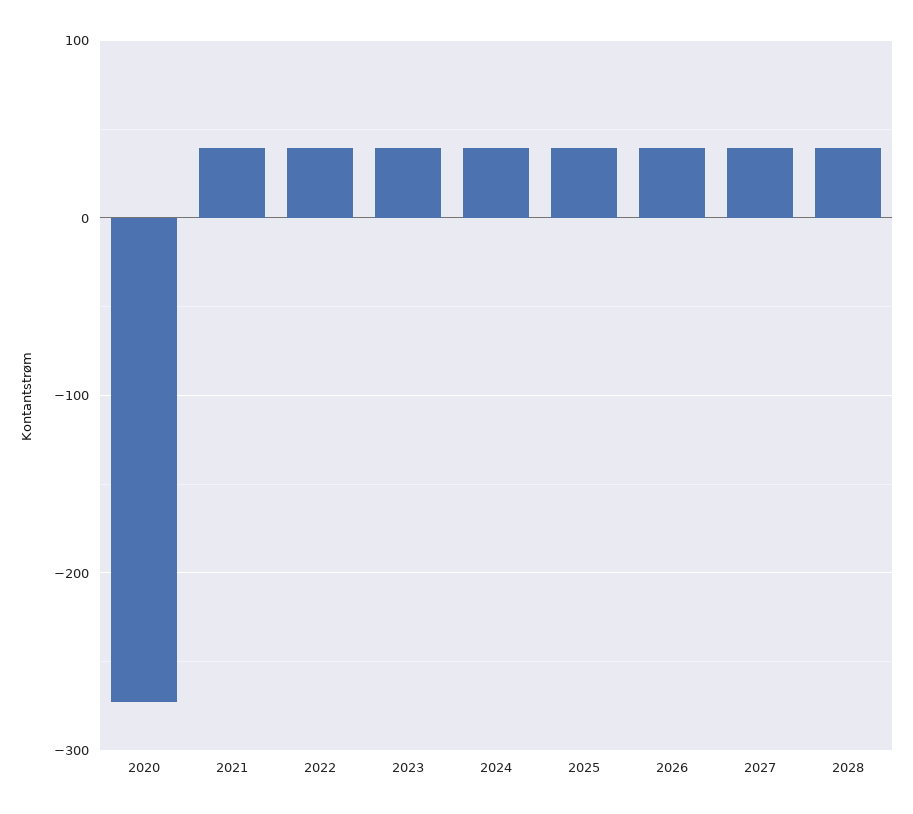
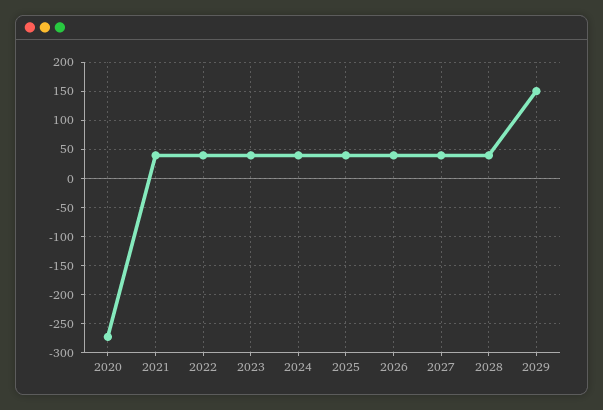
2029: none -> 150

